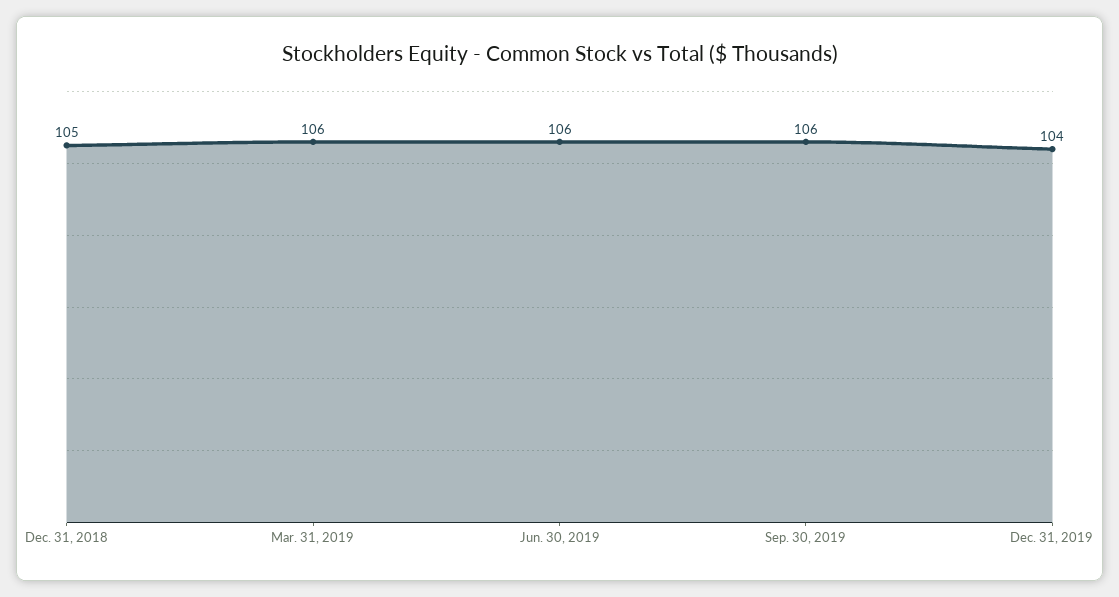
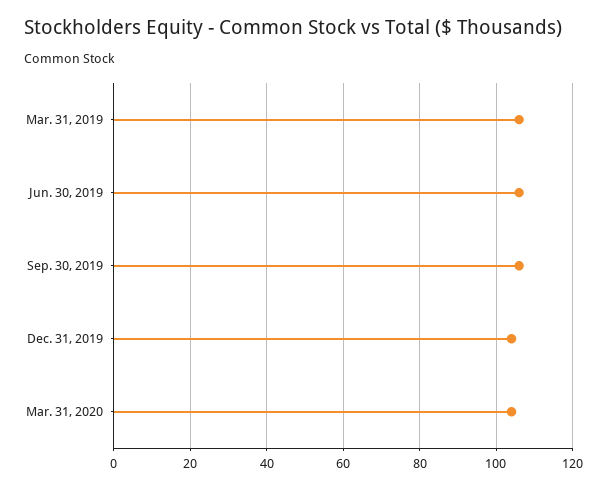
Dec. 31, 2018: 105 -> none
Mar. 31, 2020: none -> 105

